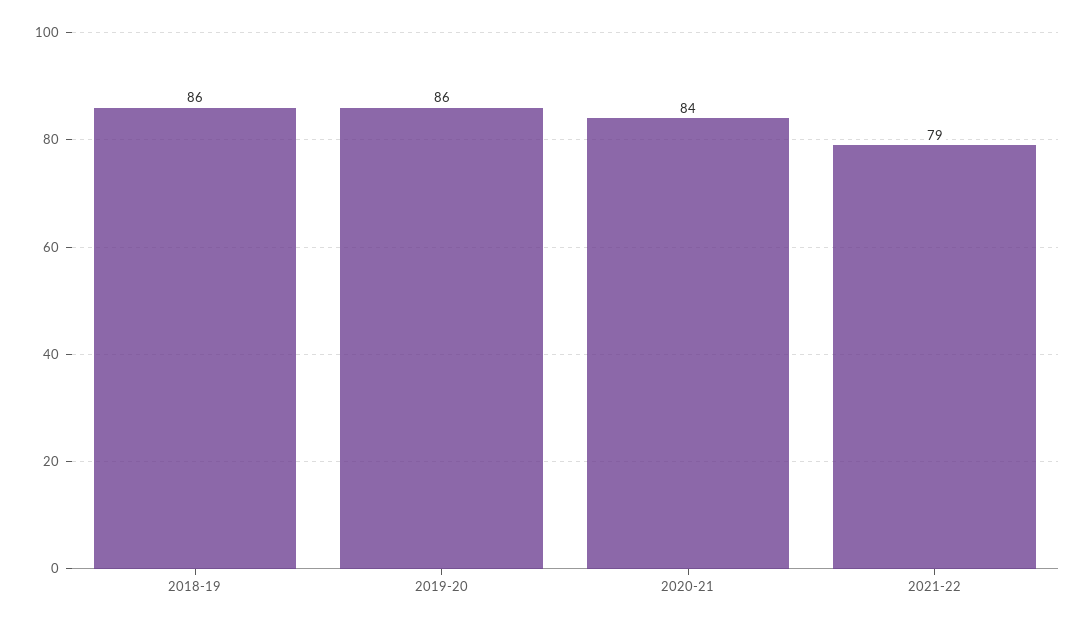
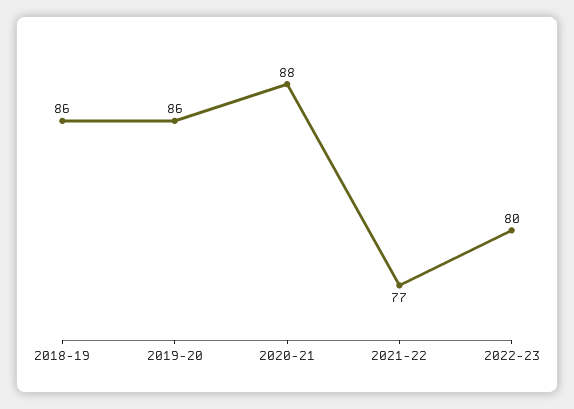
2020-21: 84 -> 88
2021-22: 79 -> 77
2022-23: none -> 80

